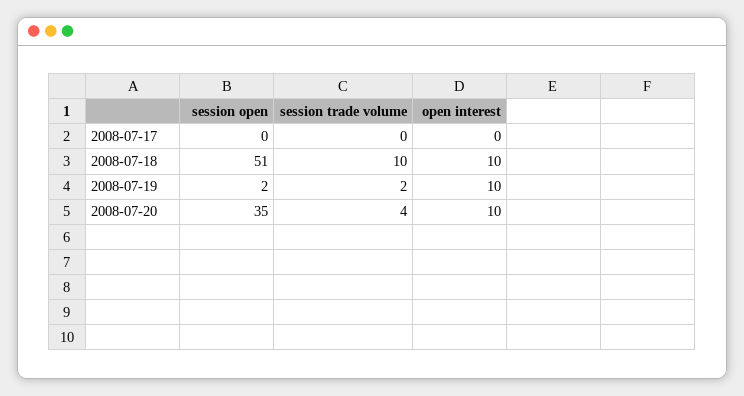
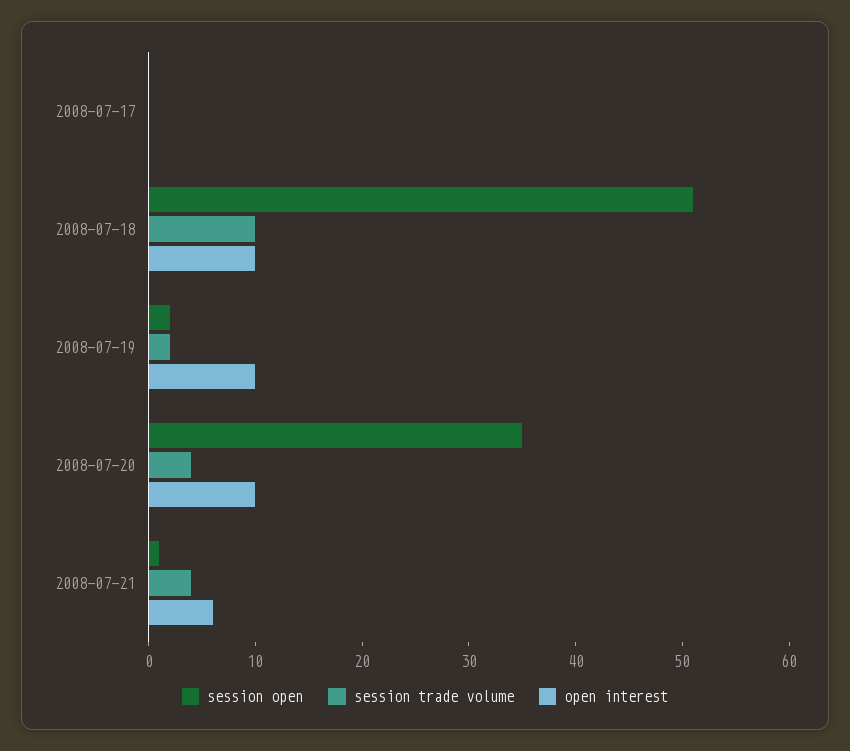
session open, 2008-07-21: none -> 1
session trade volume, 2008-07-21: none -> 4
open interest, 2008-07-21: none -> 6

